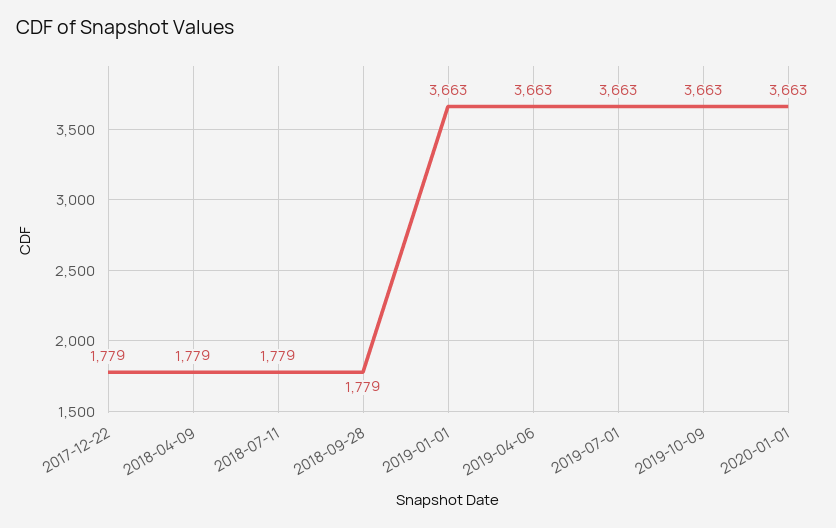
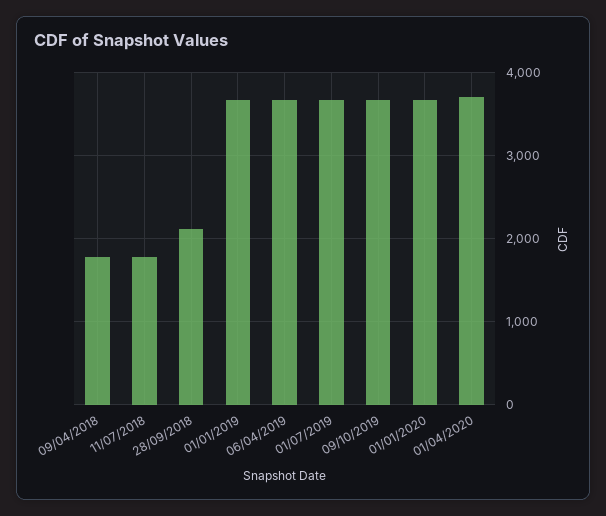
2017-12-22: 1779 -> none
2018-09-28: 1779 -> 2100
01/04/2020: none -> 3700

